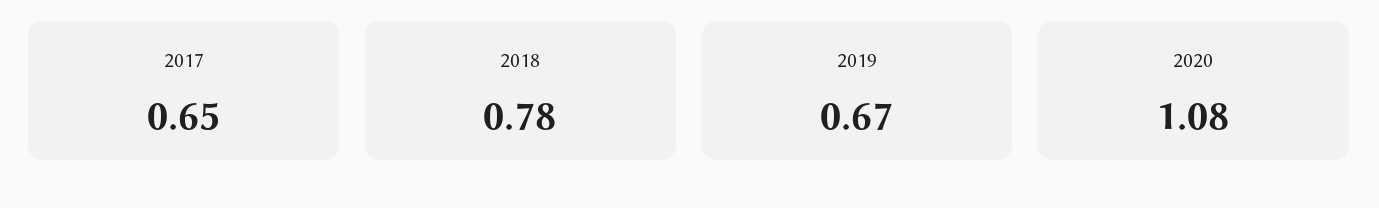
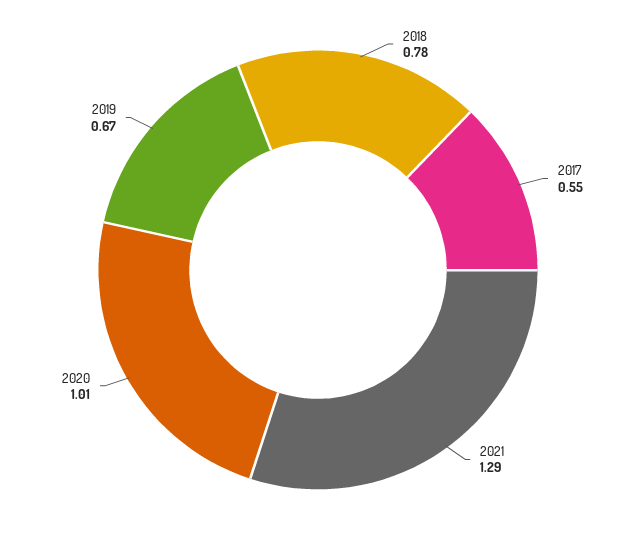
2017: 0.65 -> 0.55
2020: 1.08 -> 1.01
2021: none -> 1.29

